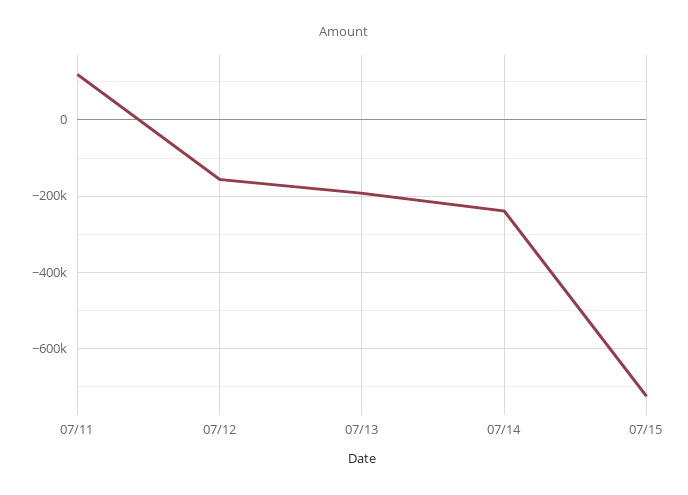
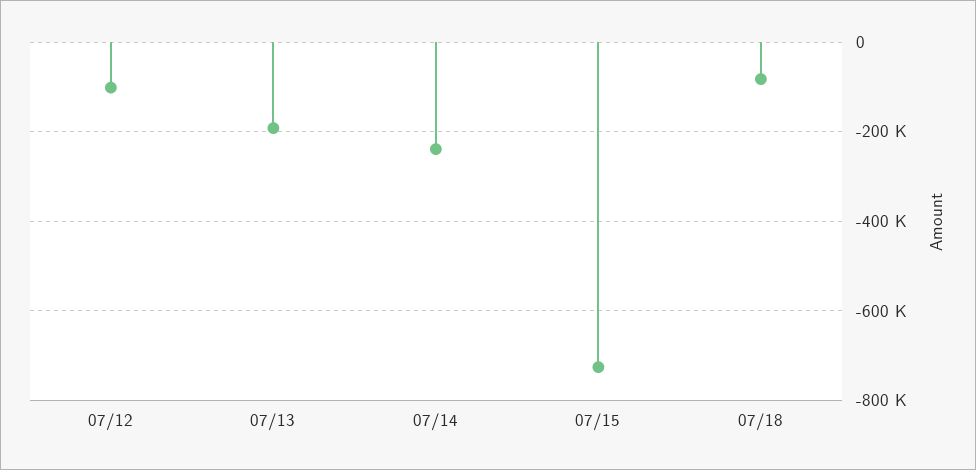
07/11: 120000 -> none
07/12: -160000 -> -100000
07/18: none -> -80000

